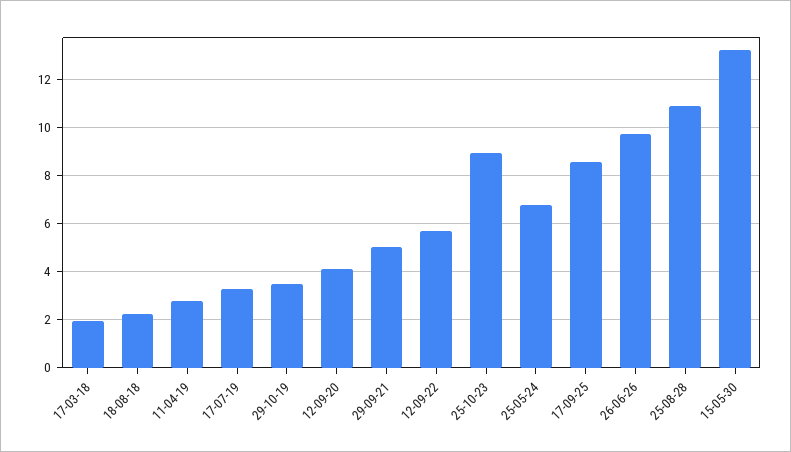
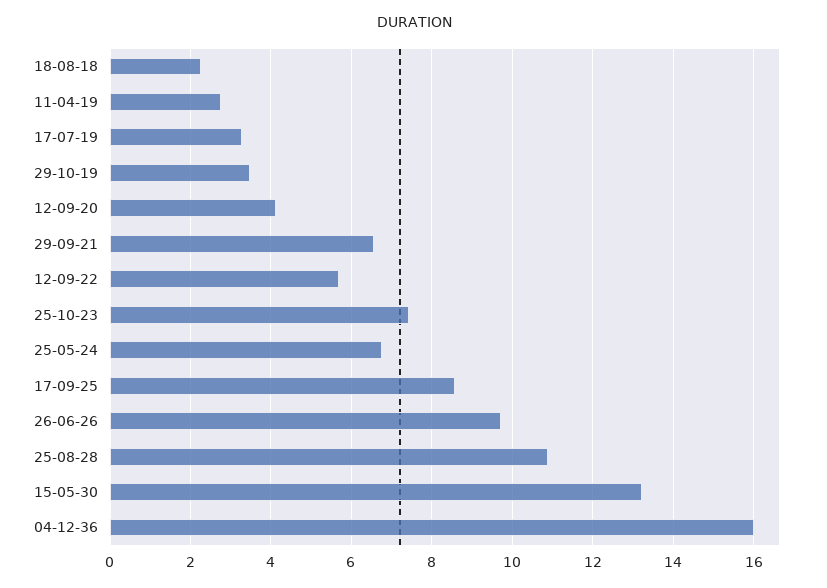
17-03-18: 2 -> none
29-09-21: 5 -> 6.6
25-10-23: 9 -> 7.4
04-12-36: none -> 16

